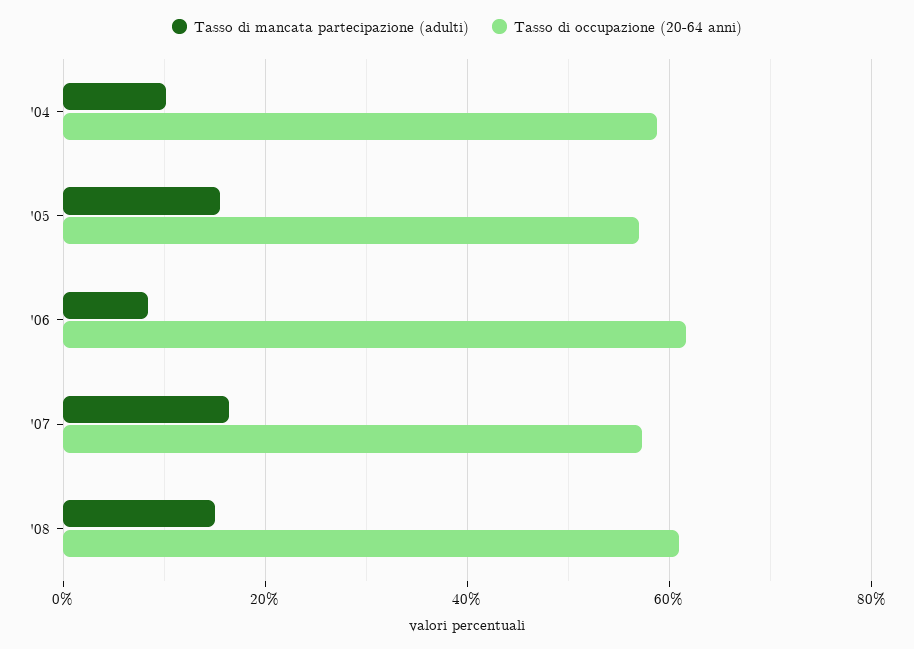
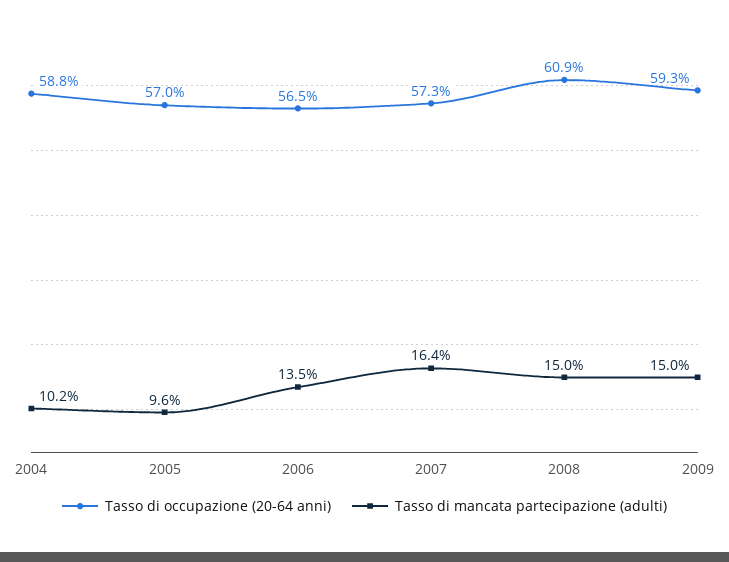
Tasso di mancata partecipazione (adulti), '05: 16 -> 9.6
Tasso di mancata partecipazione (adulti), '06: 8 -> 13.5
Tasso di occupazione (20-64 anni), '06: 62 -> 56.5
Tasso di occupazione (20-64 anni), 2009: none -> 59.3
Tasso di mancata partecipazione (adulti), 2009: none -> 15

